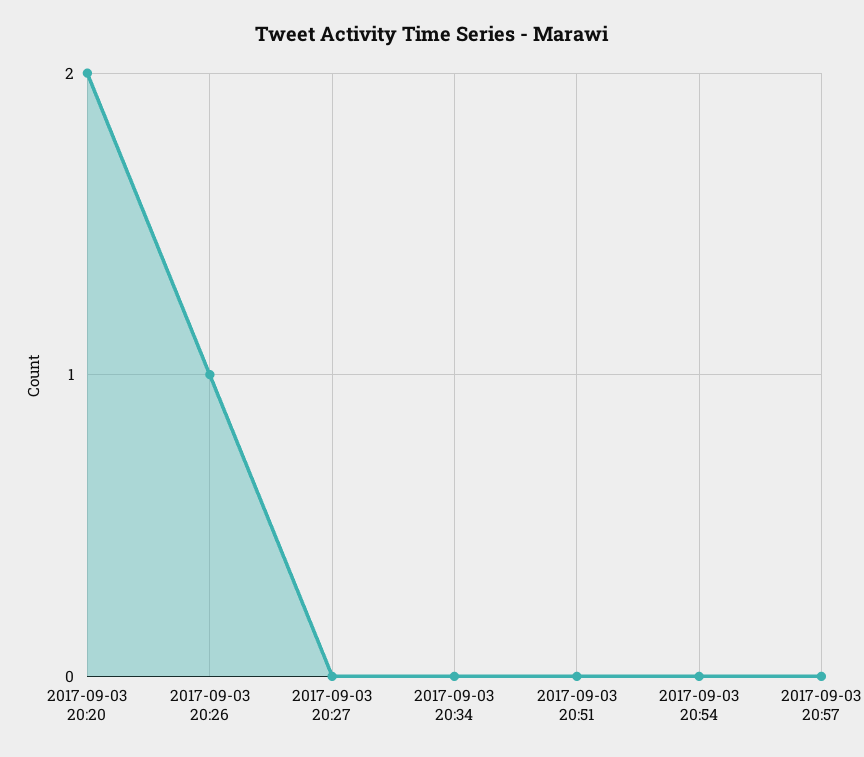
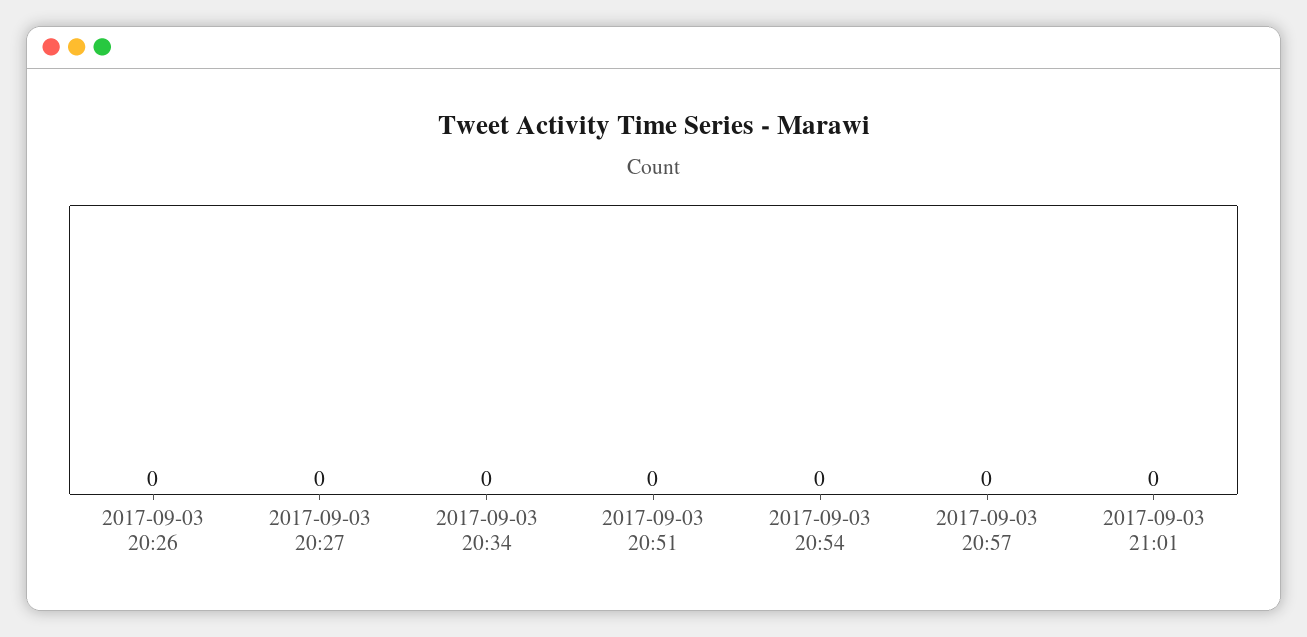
2017-09-03 20:20: 2 -> none
2017-09-03 20:26: 1 -> 0
2017-09-03 21:01: none -> 0

